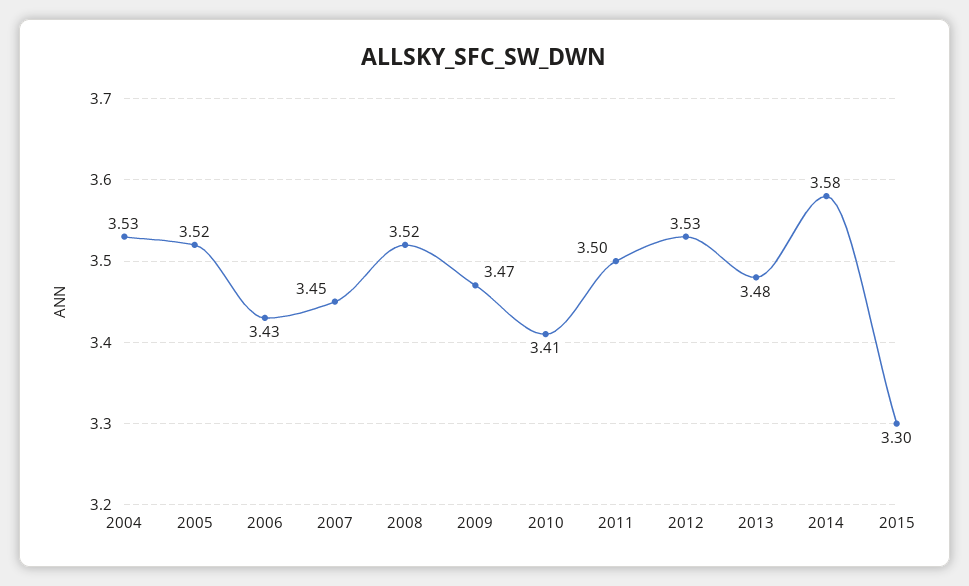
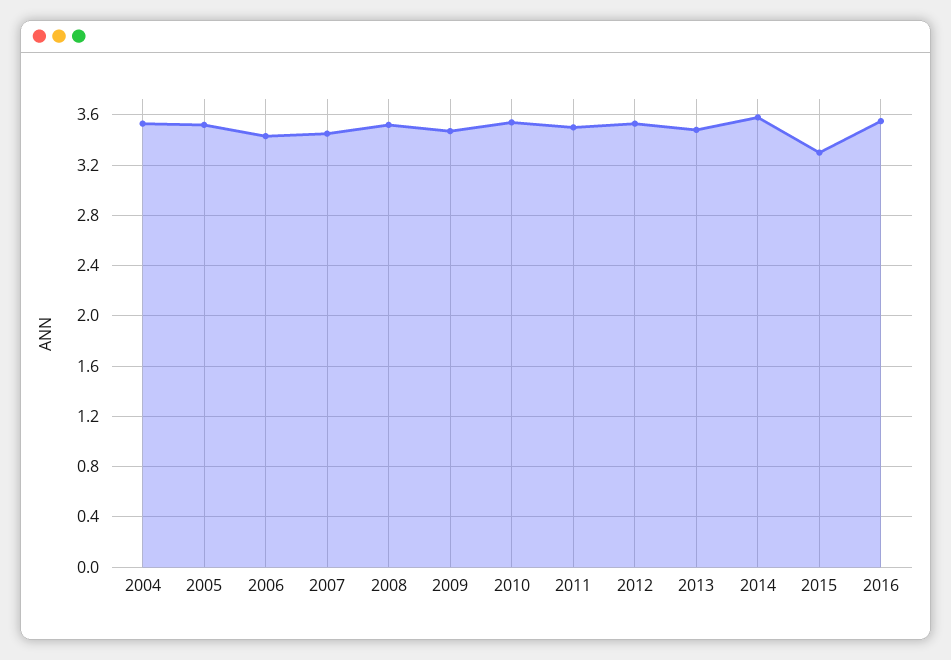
2010: 3.41 -> 3.55
2016: none -> 3.55

